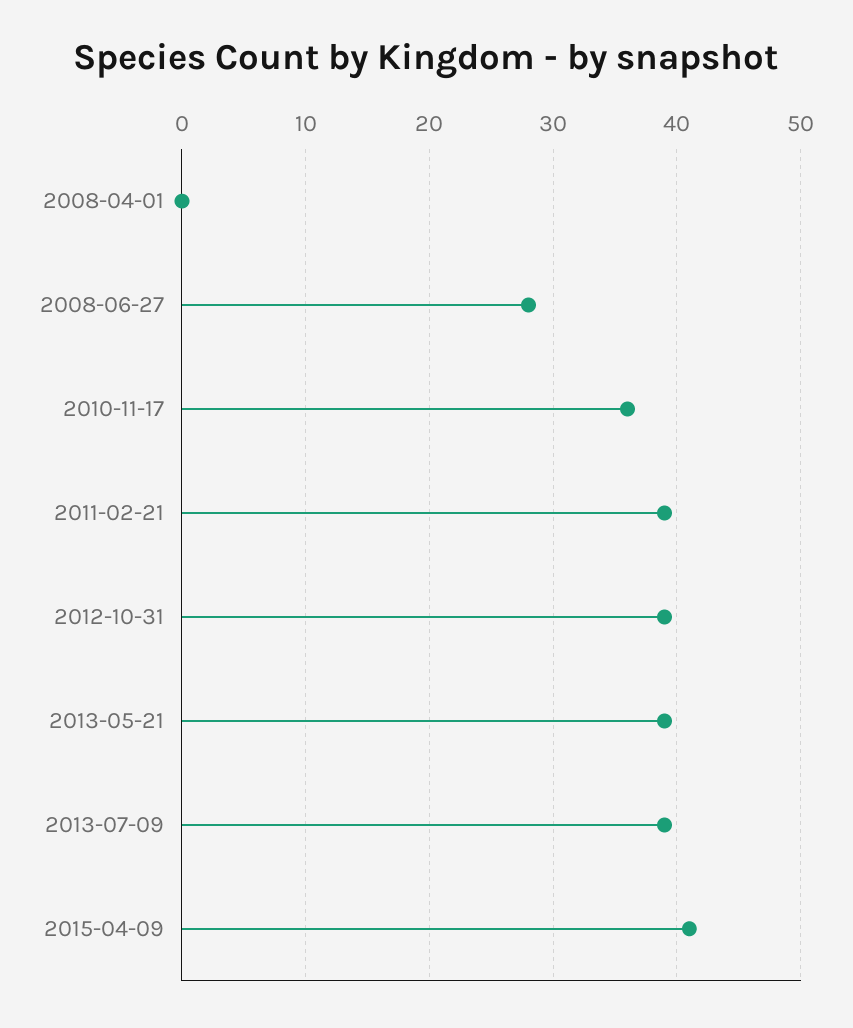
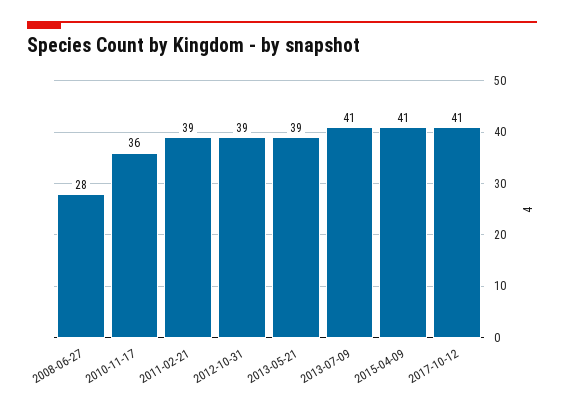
2008-04-01: 0 -> none
2013-07-09: 39 -> 41
2017-10-12: none -> 41

